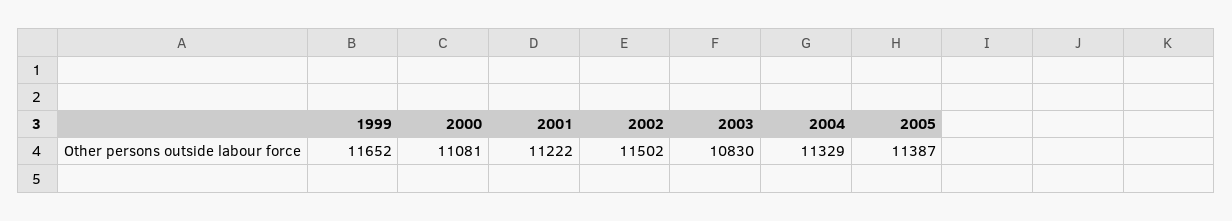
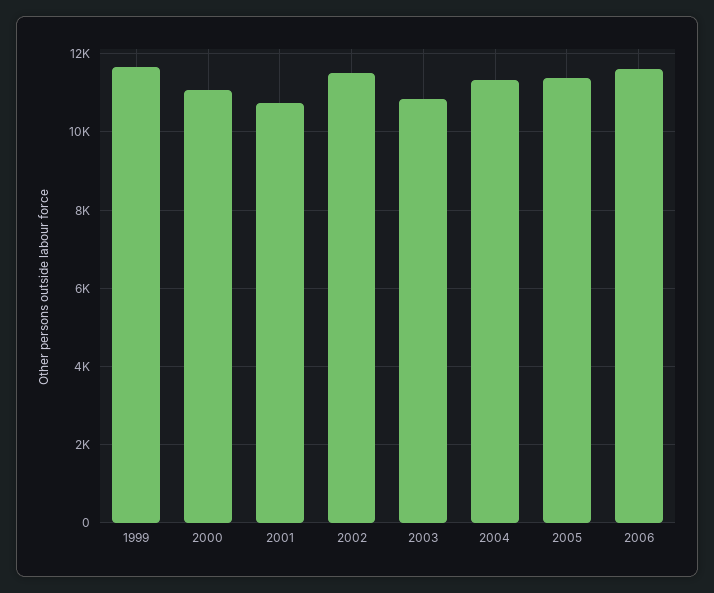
2001: 11222 -> 10800
2006: none -> 11600

